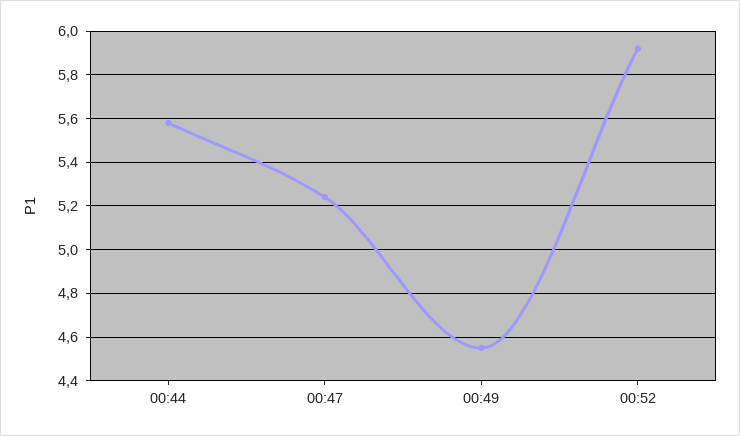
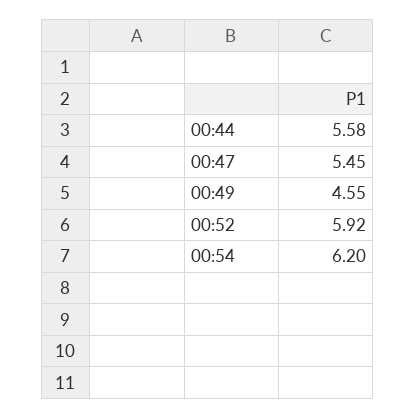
00:47: 5.25 -> 5.45
00:54: none -> 6.2

